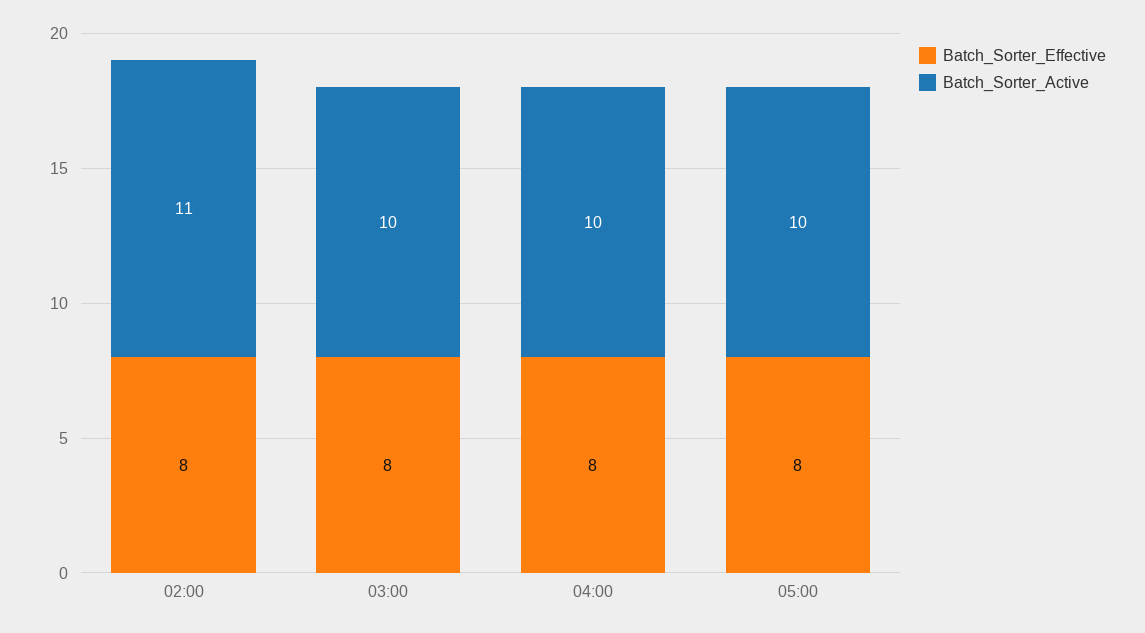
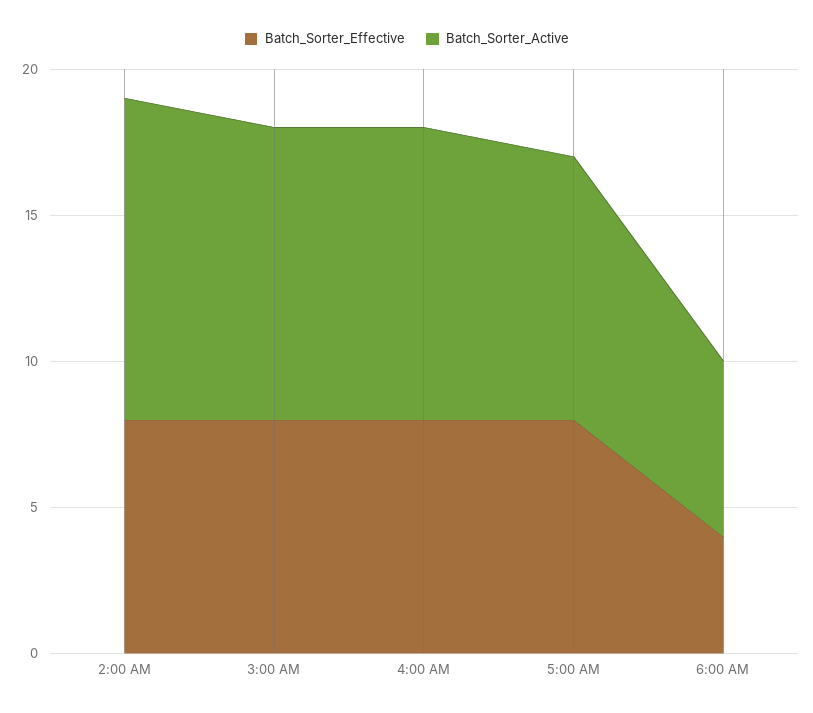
Batch_Sorter_Active, 05:00: 10 -> 9
Batch_Sorter_Effective, 6:00 AM: none -> 4
Batch_Sorter_Active, 6:00 AM: none -> 6

